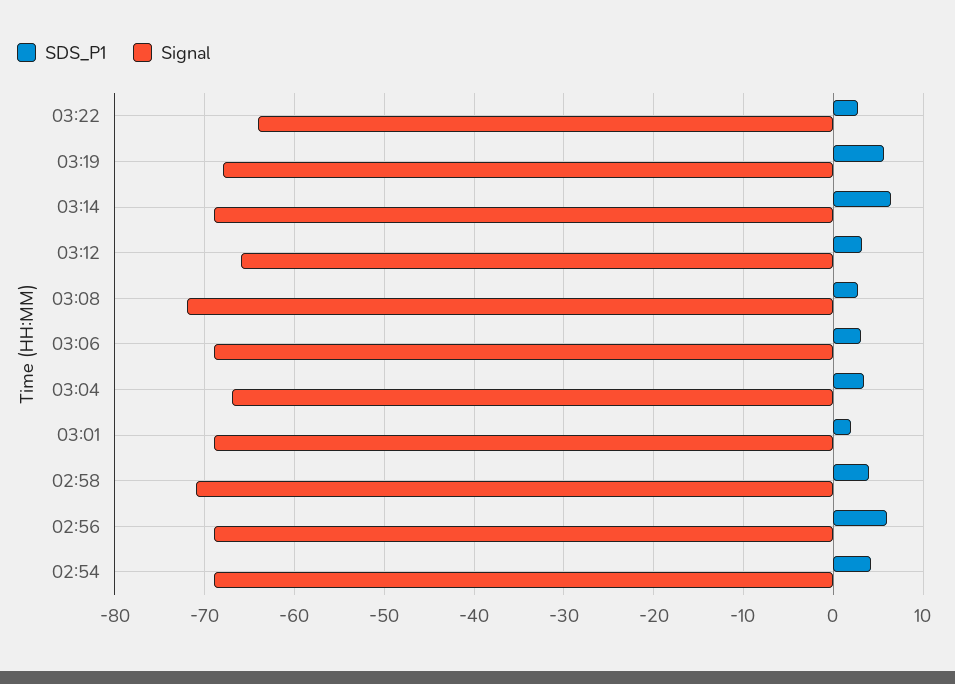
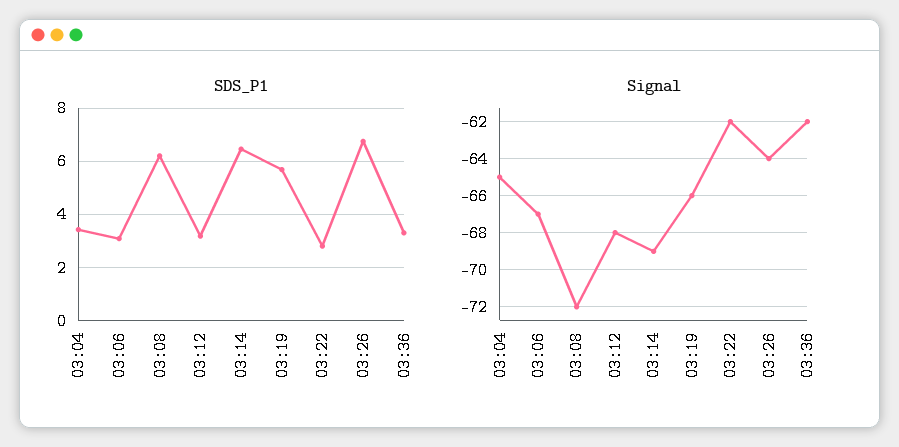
Signal, 03:22: -64 -> -62
Signal, 03:19: -68 -> -66
Signal, 03:12: -66 -> -68
SDS_P1, 03:08: 3 -> 6.25
Signal, 03:06: -69 -> -67
Signal, 03:04: -67 -> -65
SDS_P1, 03:01: 2 -> none
Signal, 03:01: -69 -> none
SDS_P1, 02:58: 4 -> none
Signal, 02:58: -71 -> none
SDS_P1, 02:56: 6 -> none
Signal, 02:56: -69 -> none
SDS_P1, 02:54: 4 -> none
Signal, 02:54: -69 -> none
SDS_P1, 03:26: none -> 6.75
SDS_P1, 03:36: none -> 3.25
Signal, 03:26: none -> -64
Signal, 03:36: none -> -62

